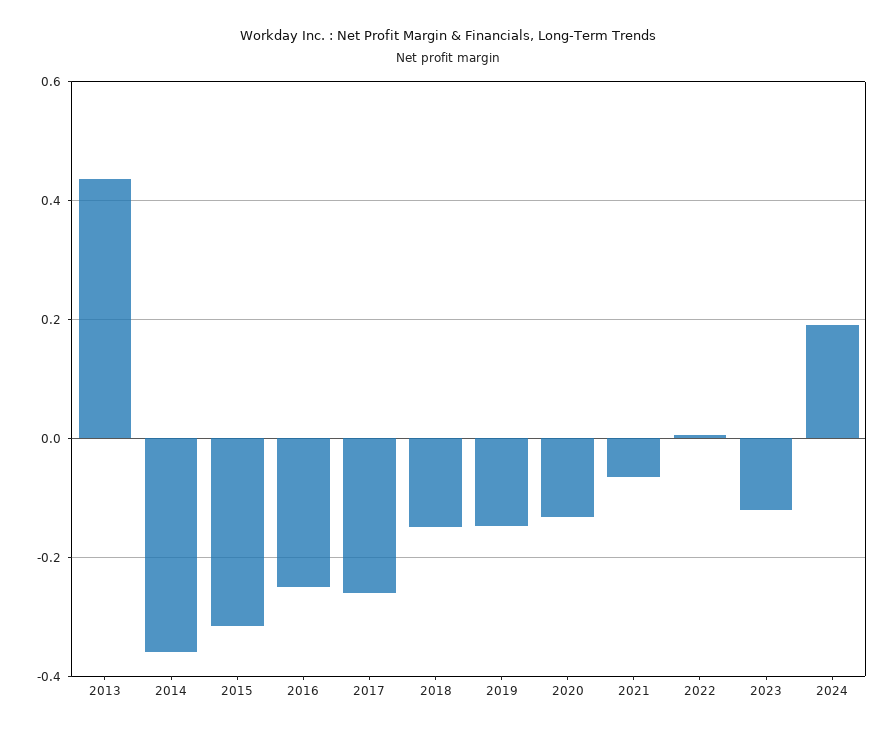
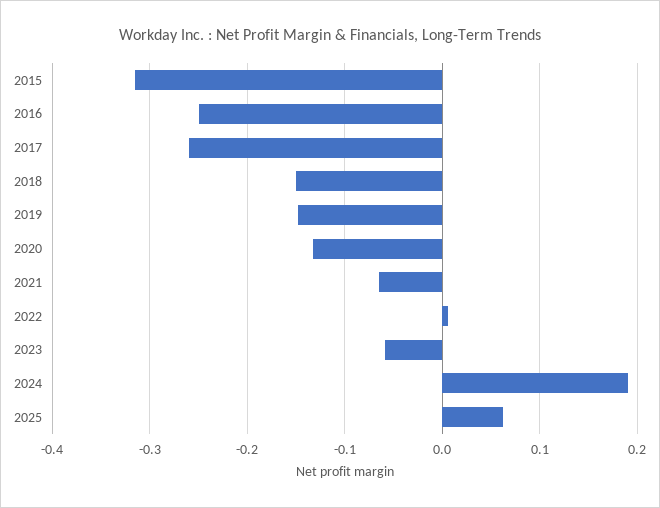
2013: 0.44 -> none
2014: -0.36 -> none
2023: -0.12 -> -0.06
2025: none -> 0.06

